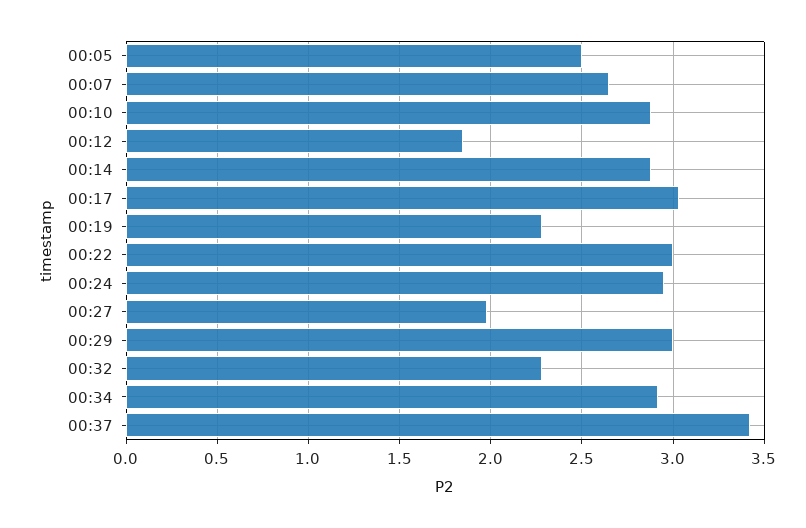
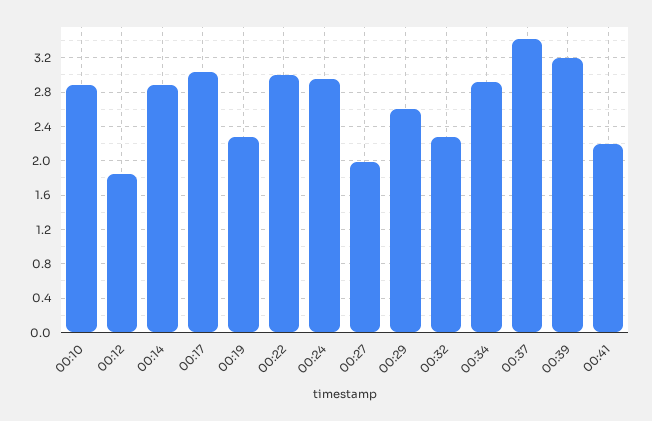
00:05: 2.5 -> none
00:07: 2.65 -> none
00:29: 3 -> 2.6
00:39: none -> 3.2
00:41: none -> 2.2

